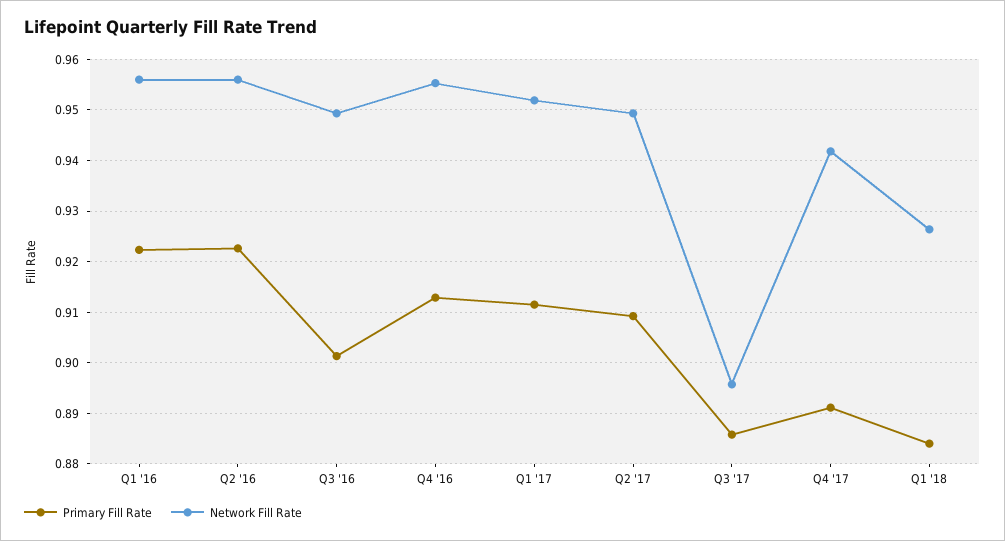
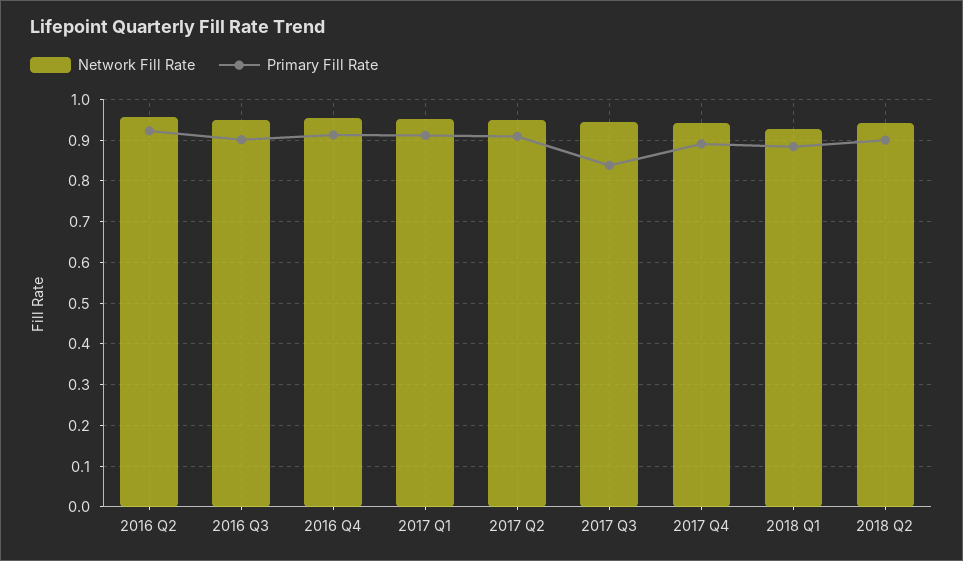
Primary Fill Rate, Q1 '16: 0.922 -> none
Network Fill Rate, Q1 '16: 0.956 -> none
Primary Fill Rate, Q3 '17: 0.886 -> 0.84
Network Fill Rate, Q3 '17: 0.896 -> 0.94
Network Fill Rate, 2018 Q2: none -> 0.94
Primary Fill Rate, 2018 Q2: none -> 0.9

